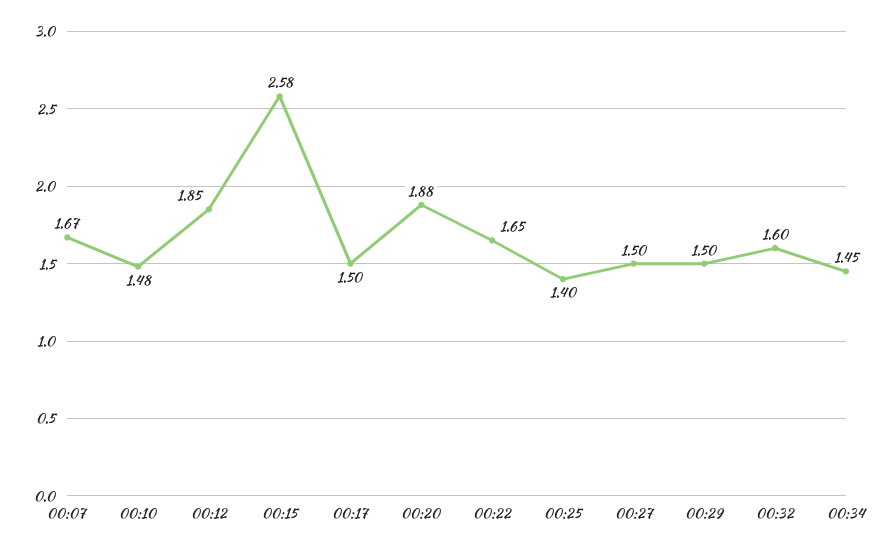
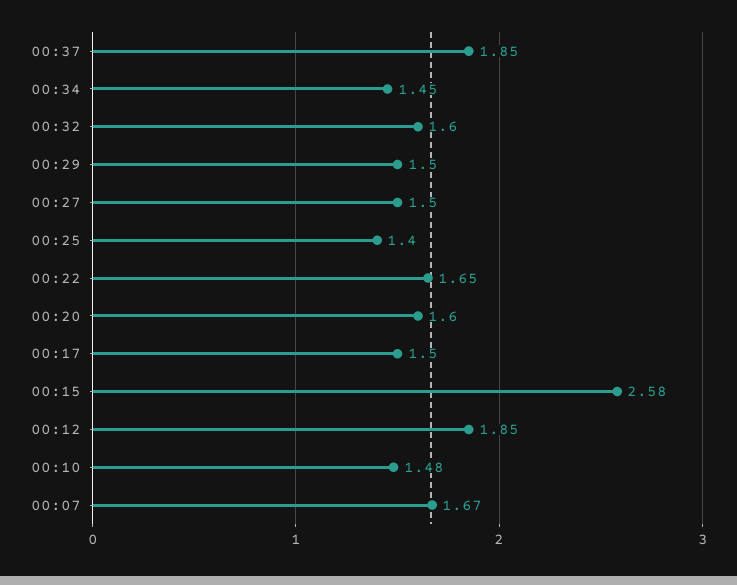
00:20: 1.88 -> 1.6
00:37: none -> 1.85

